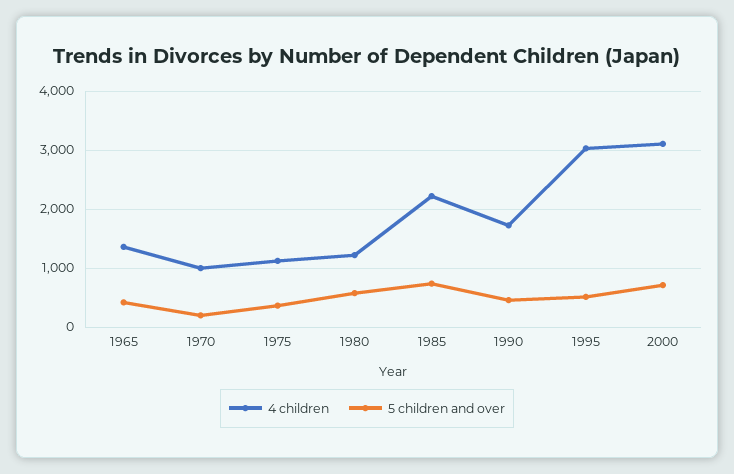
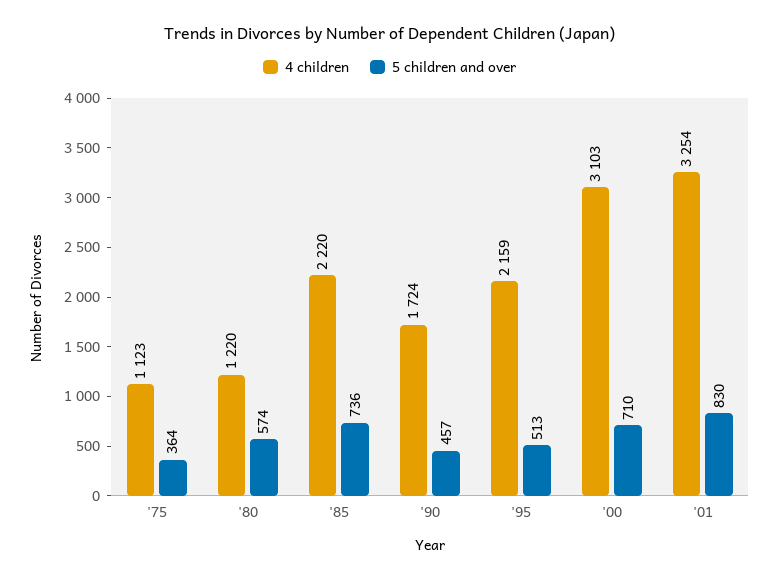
4 children, 1965: 1400 -> none
5 children and over, 1965: 400 -> none
4 children, 1970: 1000 -> none
5 children and over, 1970: 200 -> none
4 children, 1995: 3000 -> 2159
4 children, '01: none -> 3254
5 children and over, '01: none -> 830

